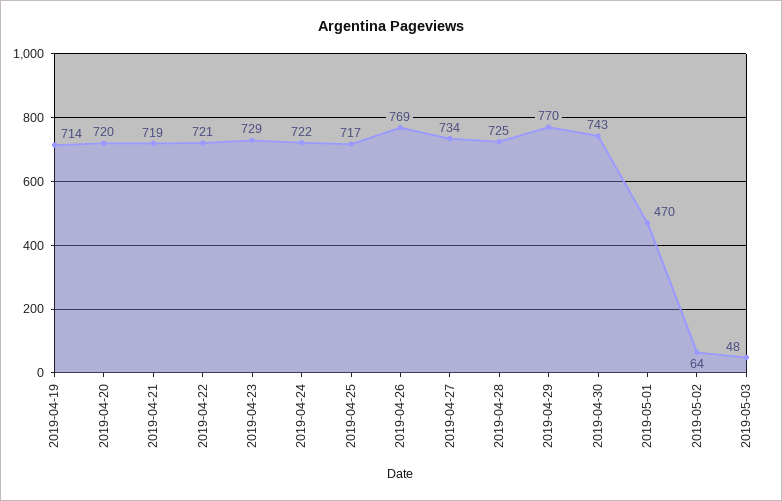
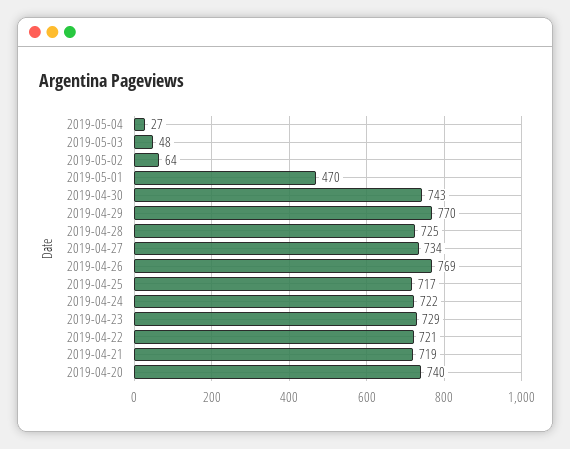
2019-04-19: 714 -> none
2019-04-20: 720 -> 740
2019-05-04: none -> 27

